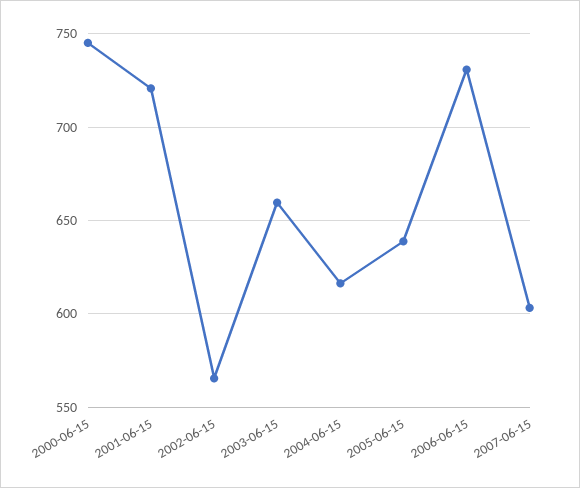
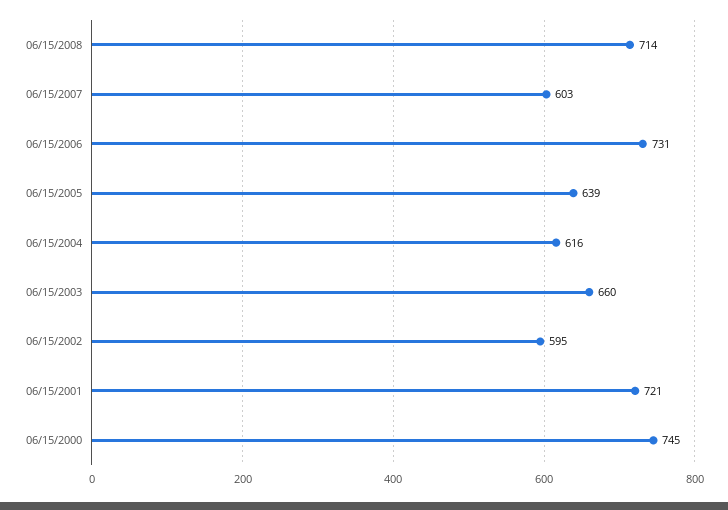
2002-06-15: 565 -> 595
06/15/2008: none -> 714

